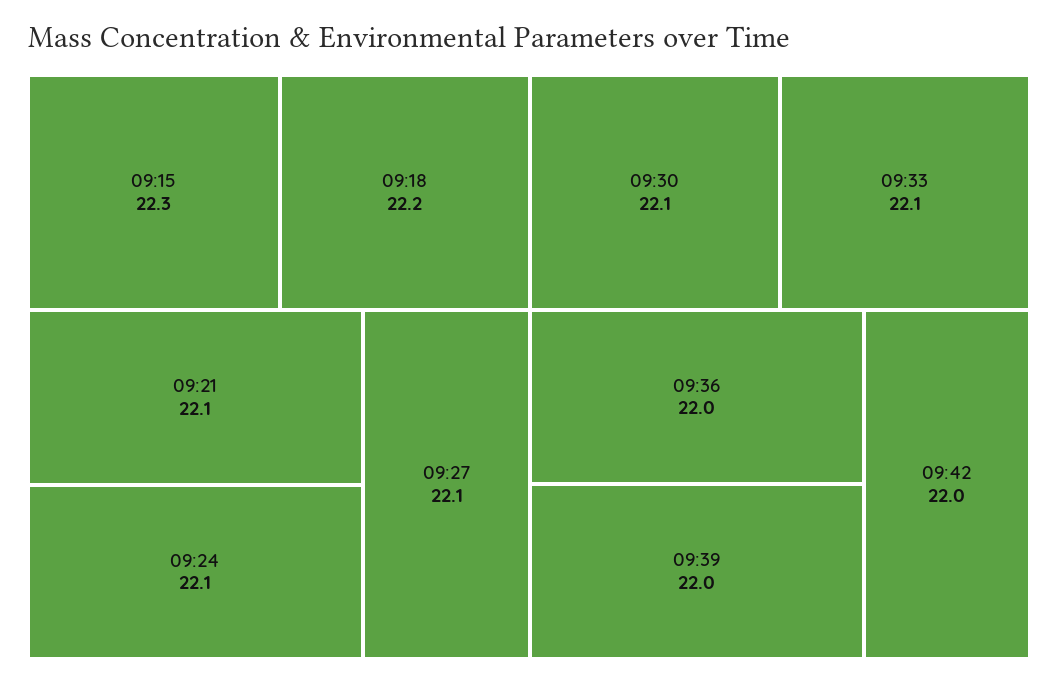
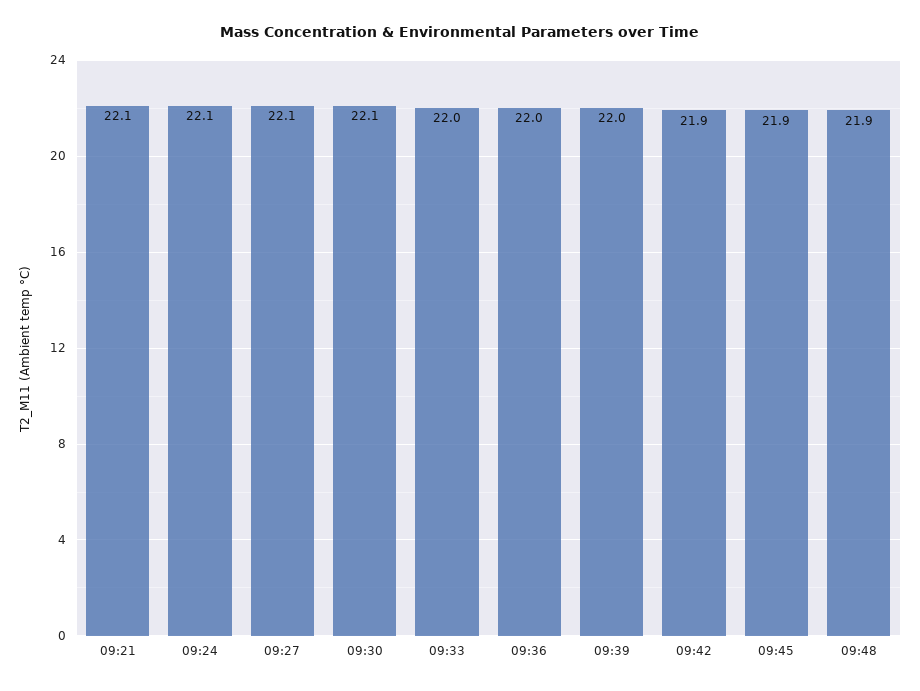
09:15: 22.3 -> none
09:18: 22.2 -> none
09:33: 22.1 -> 22
09:42: 22 -> 21.9
09:45: none -> 21.9
09:48: none -> 21.9

